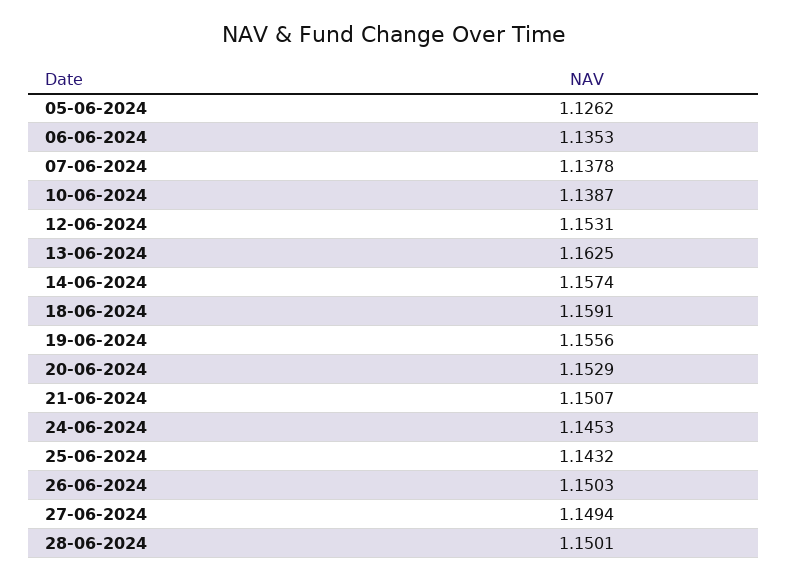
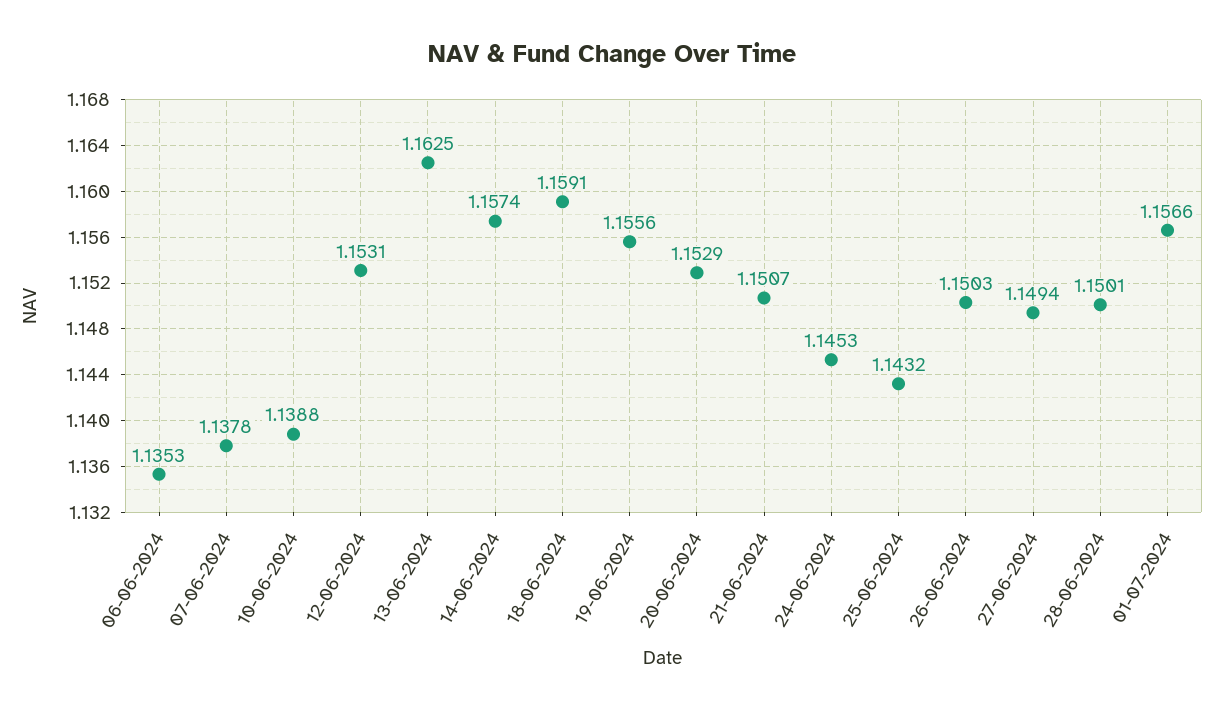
05-06-2024: 1.1262 -> none
10-06-2024: 1.1387 -> 1.1388
01-07-2024: none -> 1.1566

